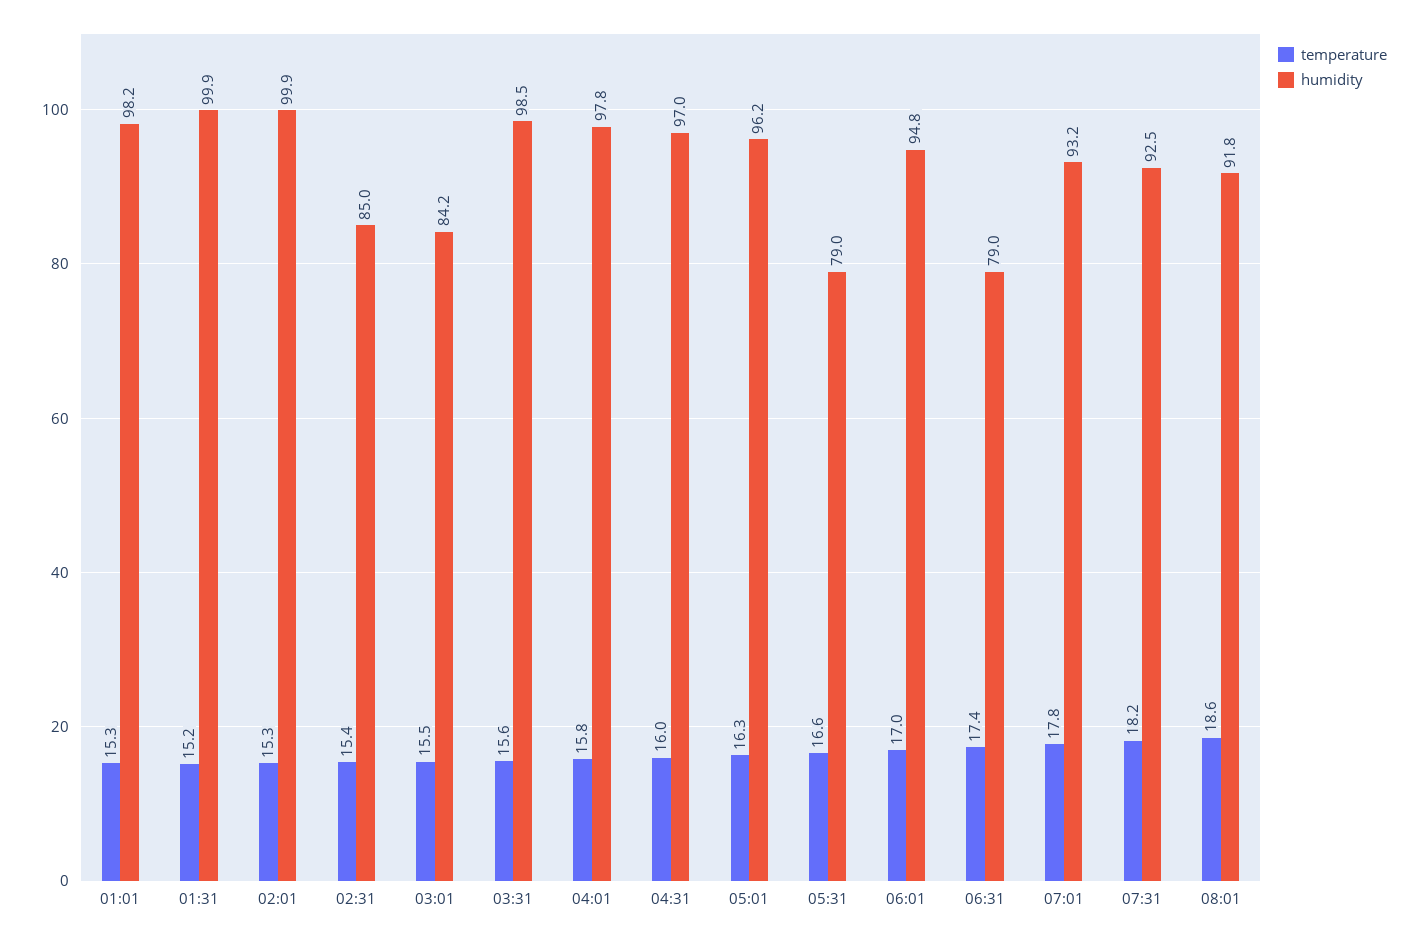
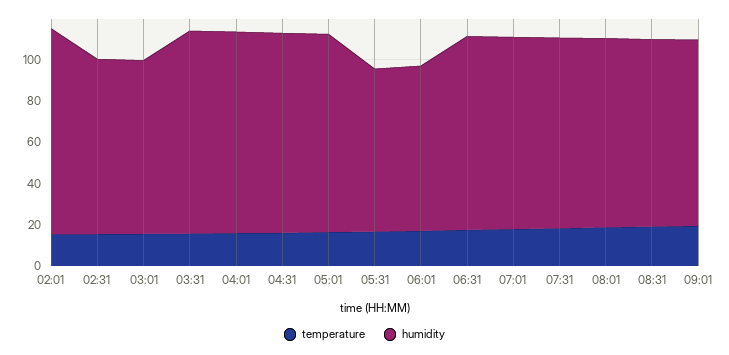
temperature, 01:01: 15.3 -> none
humidity, 01:01: 98.2 -> none
temperature, 01:31: 15.2 -> none
humidity, 01:31: 99.9 -> none
humidity, 06:01: 94.8 -> 80
humidity, 06:31: 79 -> 95
temperature, 08:31: none -> 20
humidity, 08:31: none -> 90
temperature, 09:01: none -> 20
humidity, 09:01: none -> 90

